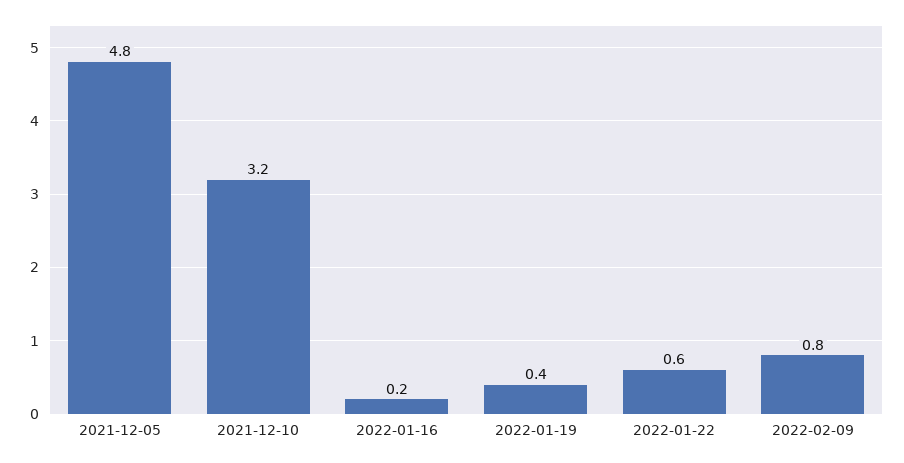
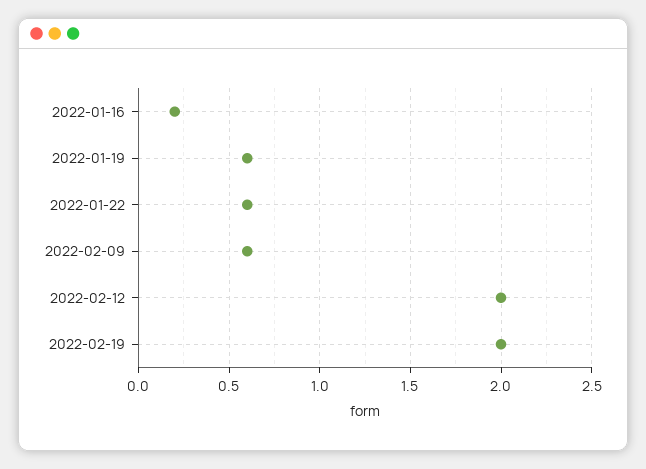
2021-12-05: 4.8 -> none
2021-12-10: 3.2 -> none
2022-01-19: 0.4 -> 0.6
2022-02-09: 0.8 -> 0.6
2022-02-12: none -> 2
2022-02-19: none -> 2

